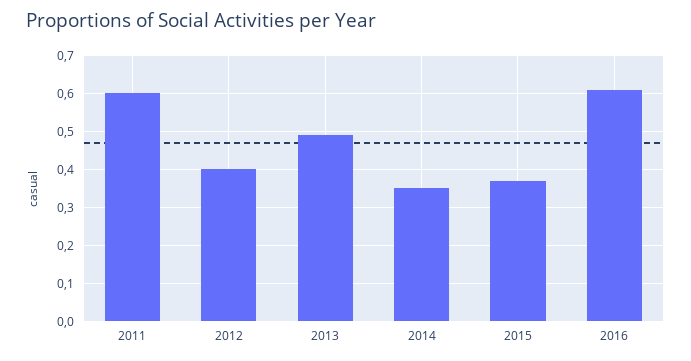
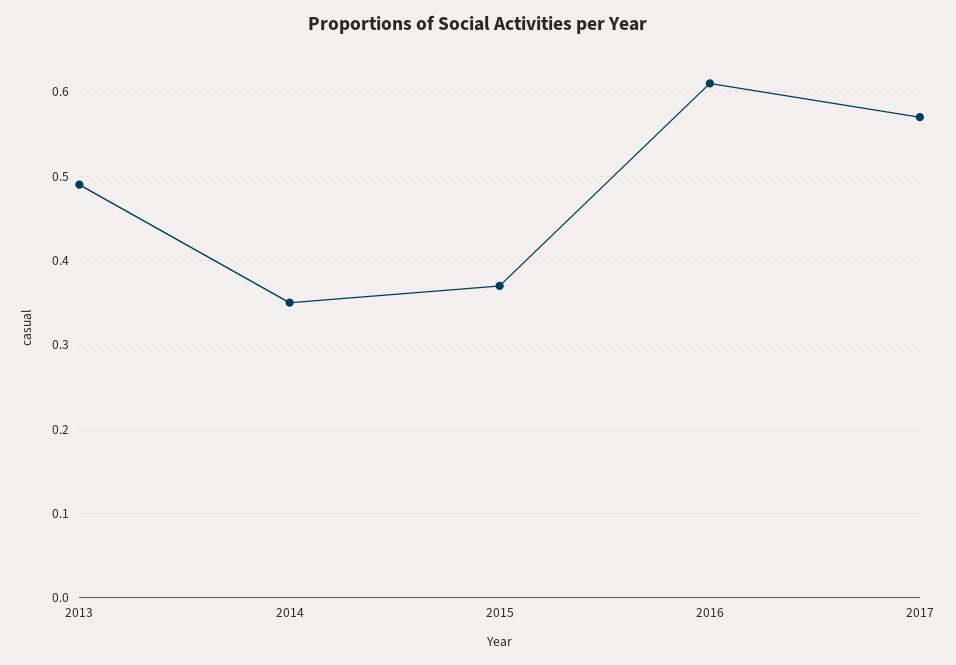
2011: 0.6 -> none
2012: 0.4 -> none
2017: none -> 0.57

